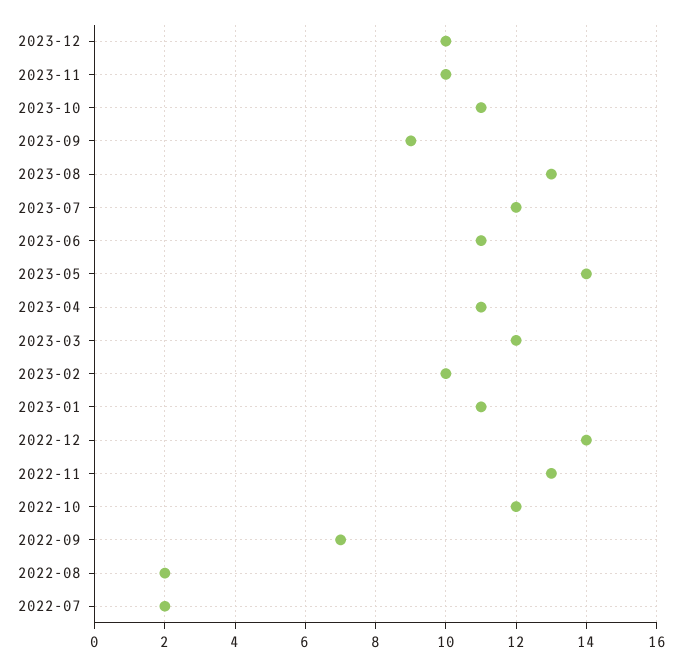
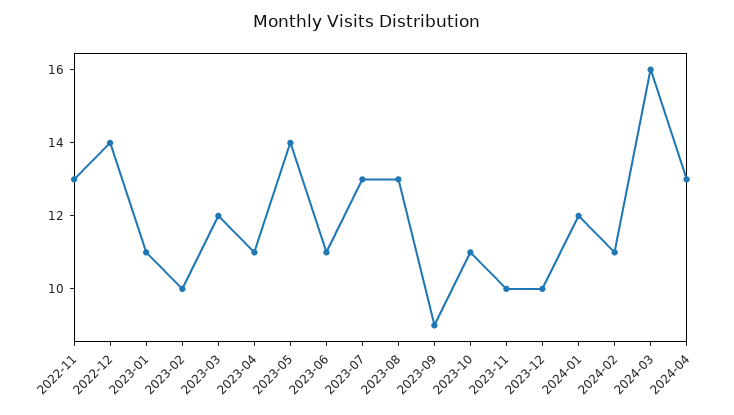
2023-07: 12 -> 13
2022-10: 12 -> none
2022-09: 7 -> none
2022-08: 2 -> none
2022-07: 2 -> none
2024-01: none -> 12
2024-02: none -> 11
2024-03: none -> 16
2024-04: none -> 13

